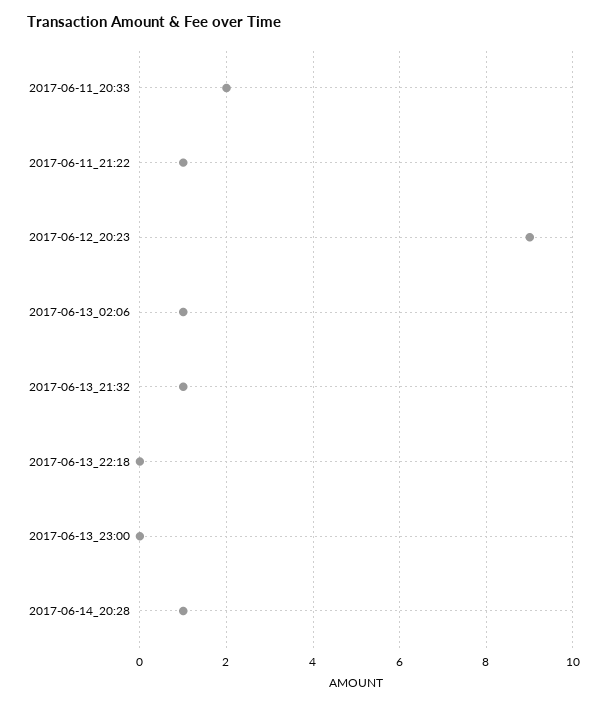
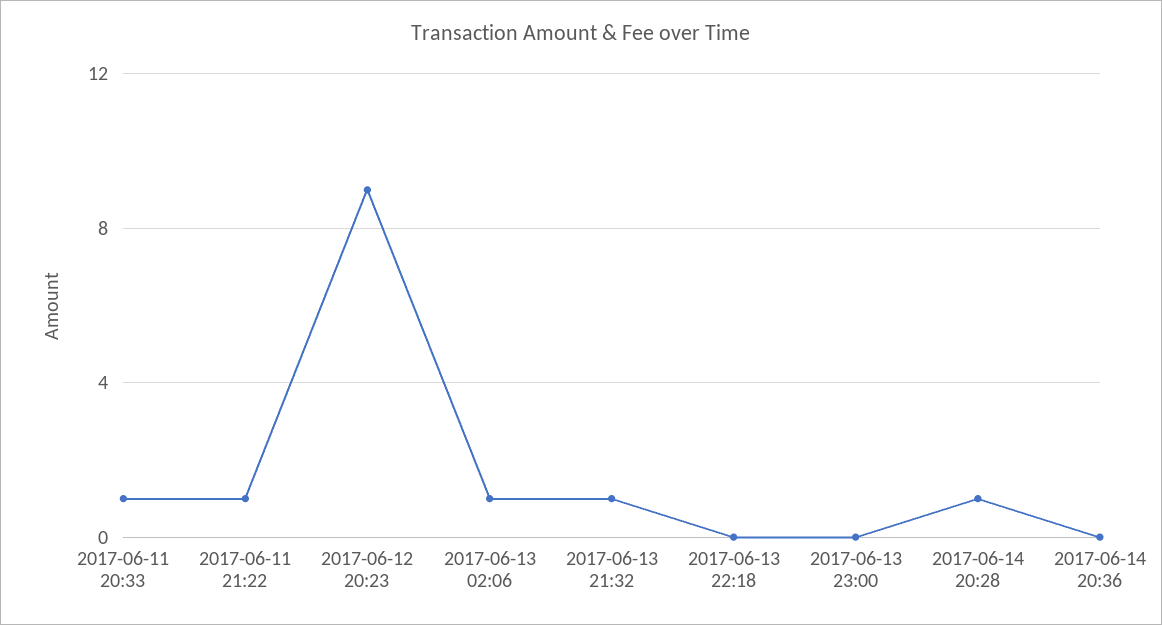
2017-06-11_20:33: 2 -> 1
2017-06-14 20:36: none -> 0

